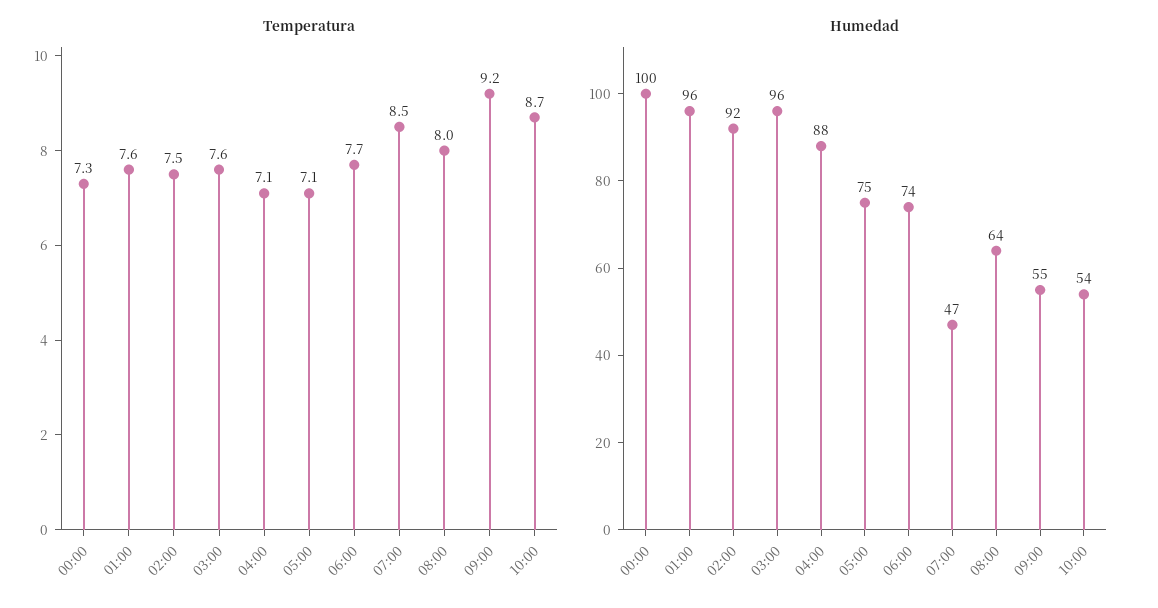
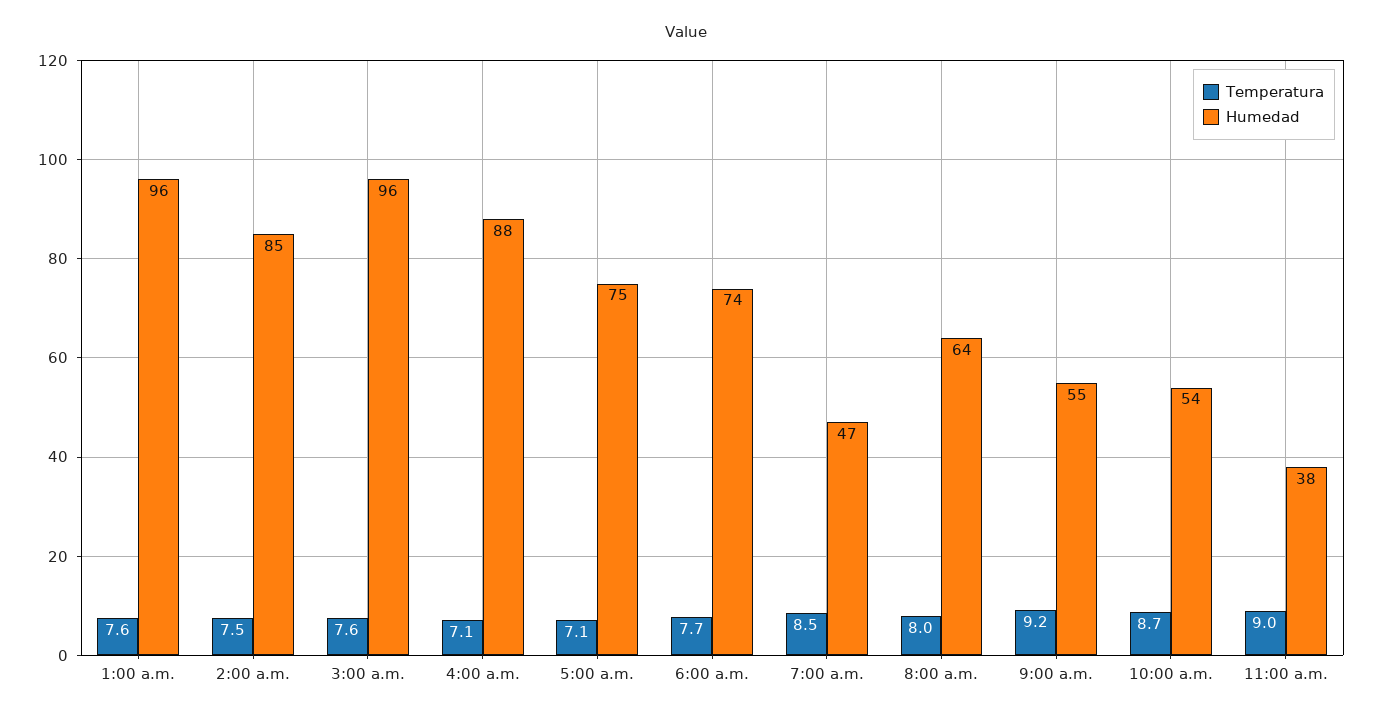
Temperatura, 00:00: 7.3 -> none
Humedad, 00:00: 100 -> none
Humedad, 02:00: 92 -> 85
Temperatura, 11:00 a.m.: none -> 9
Humedad, 11:00 a.m.: none -> 38

